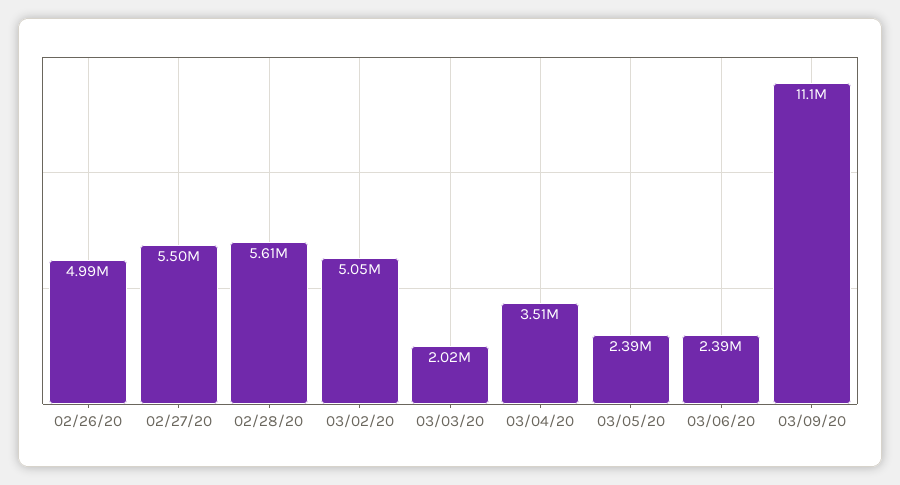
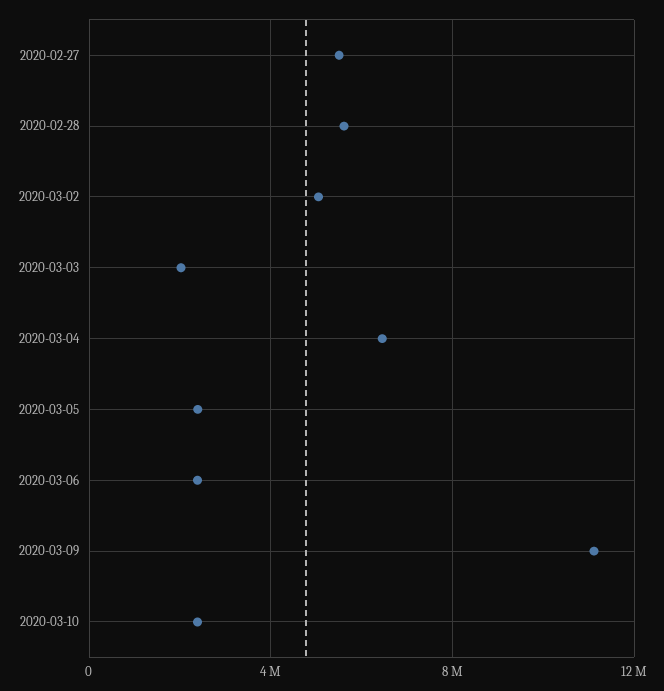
02/26/20: 4990000 -> none
03/04/20: 3510000 -> 6500000
2020-03-10: none -> 2500000

